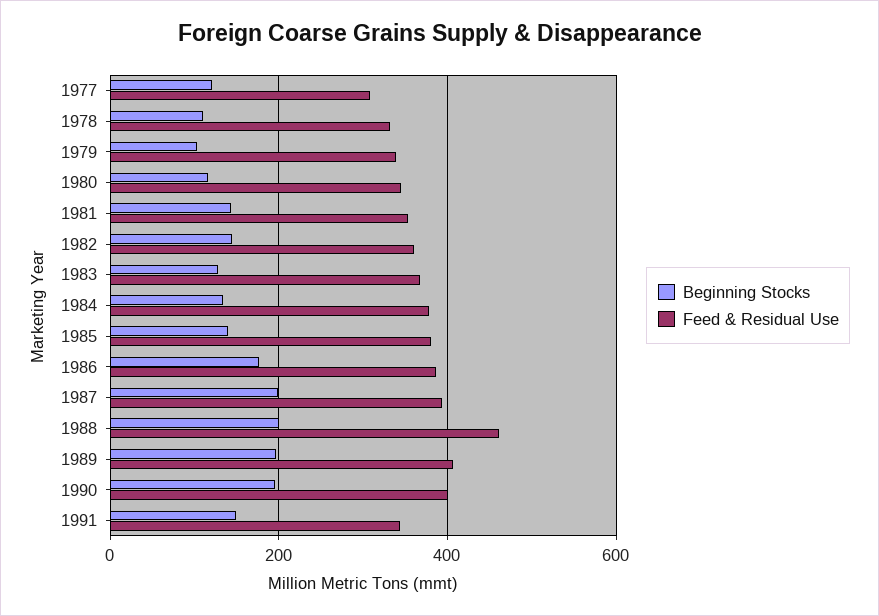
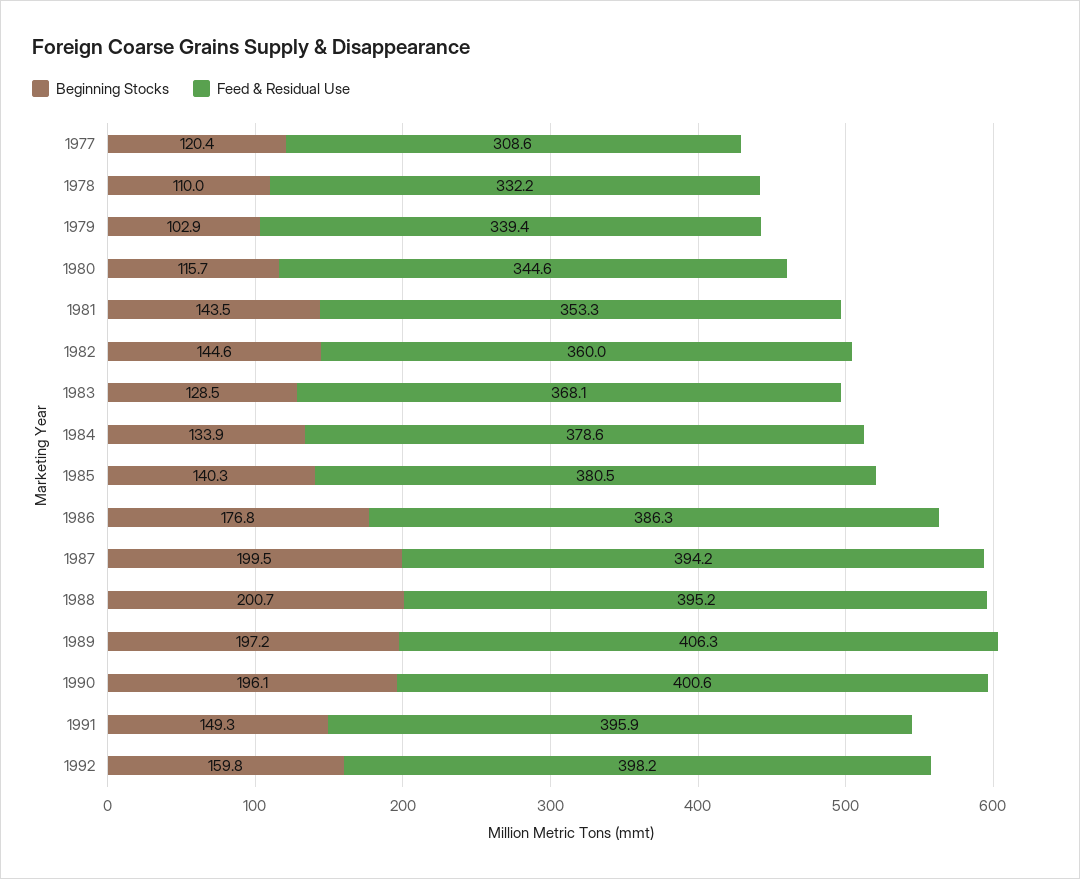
Feed & Residual Use, 1988: 460 -> 395.2
Feed & Residual Use, 1991: 340 -> 395.9
Beginning Stocks, 1992: none -> 159.8
Feed & Residual Use, 1992: none -> 398.2

